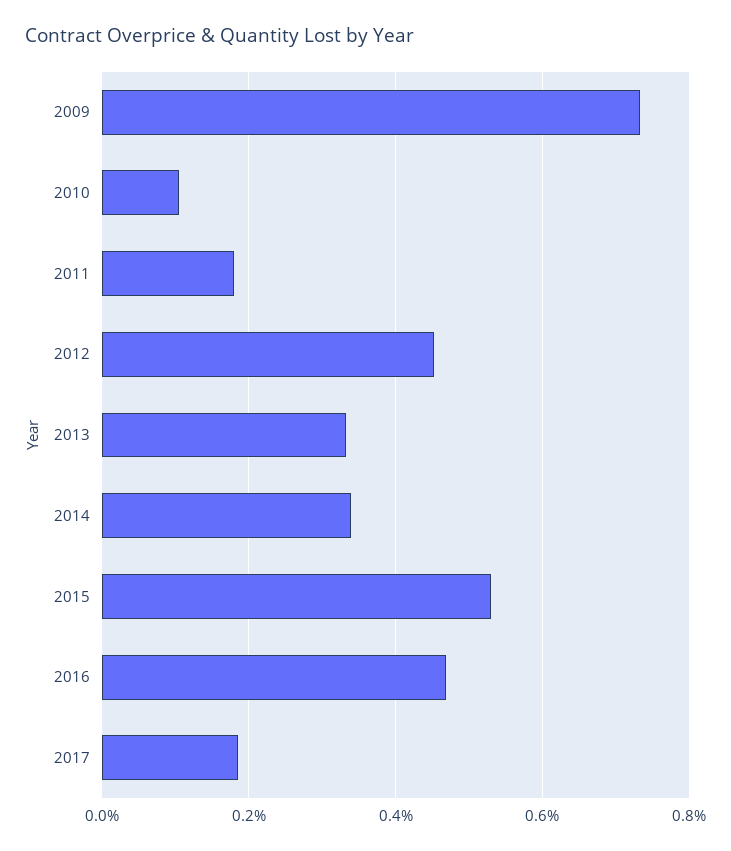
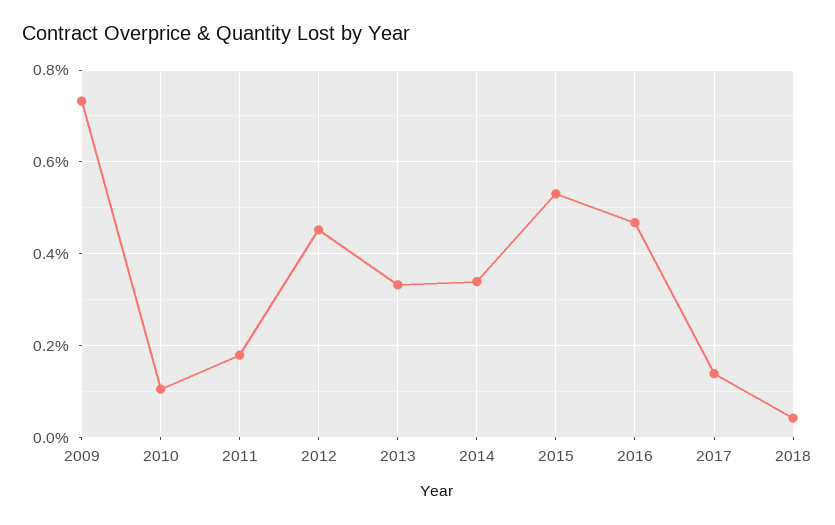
2017: 0.18 -> 0.14
2018: none -> 0.04

